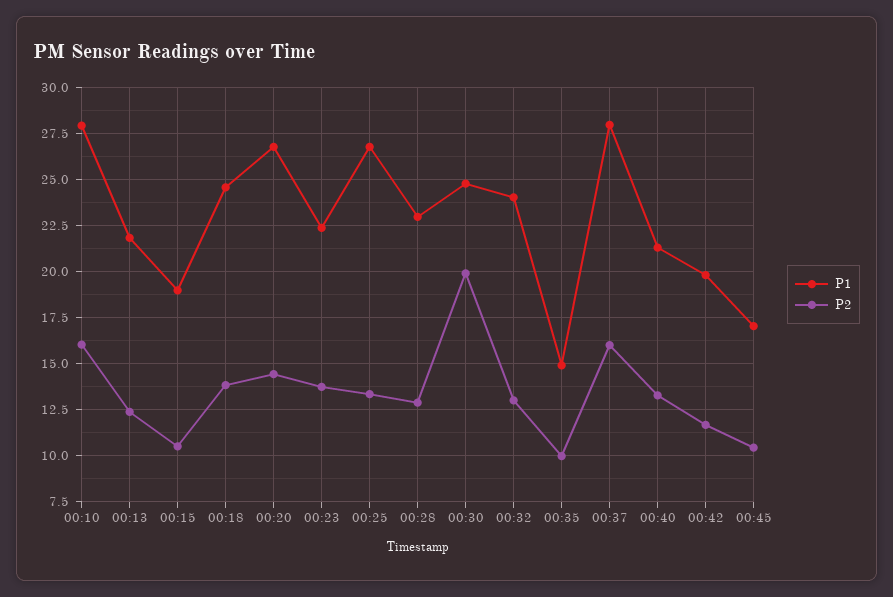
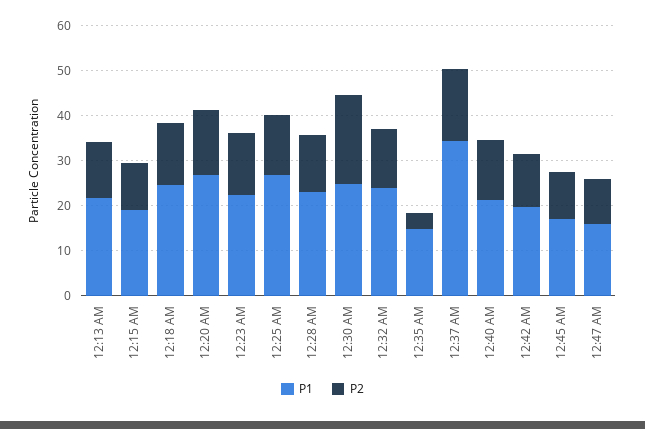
P1, 00:10: 28 -> none
P2, 00:10: 16 -> none
P2, 00:35: 10 -> 4
P1, 00:37: 28 -> 34
P1, 12:47 AM: none -> 16
P2, 12:47 AM: none -> 10

